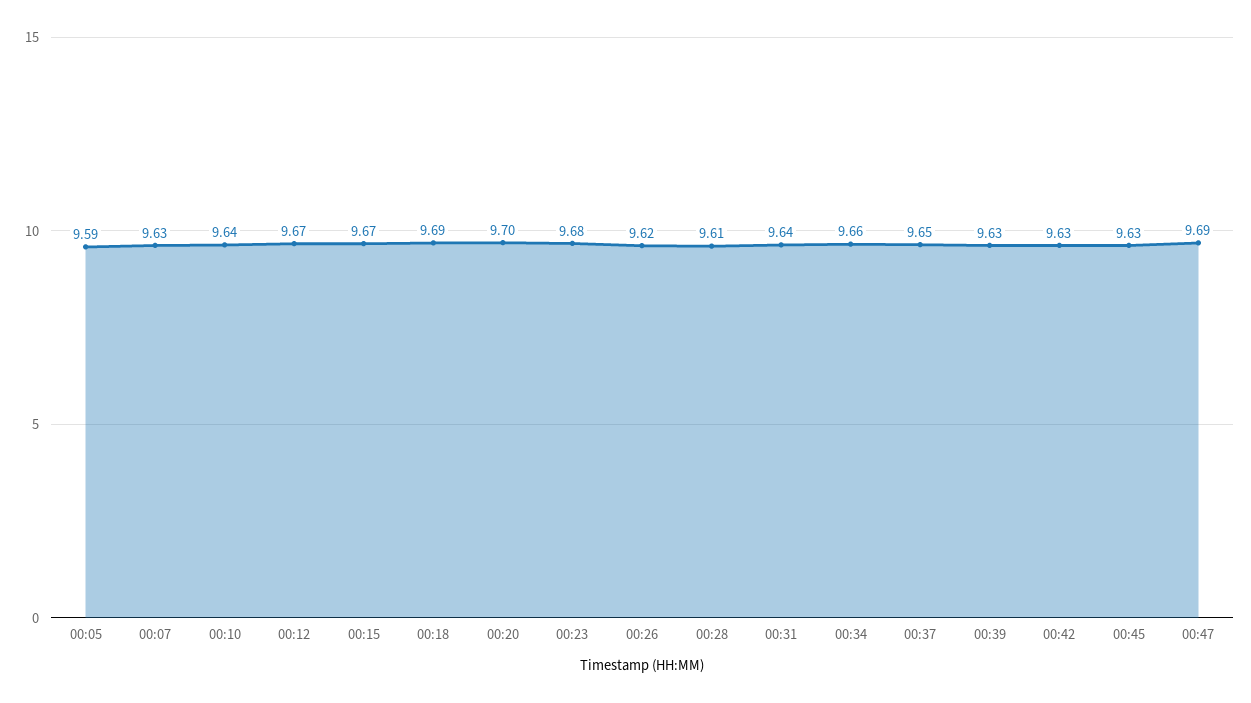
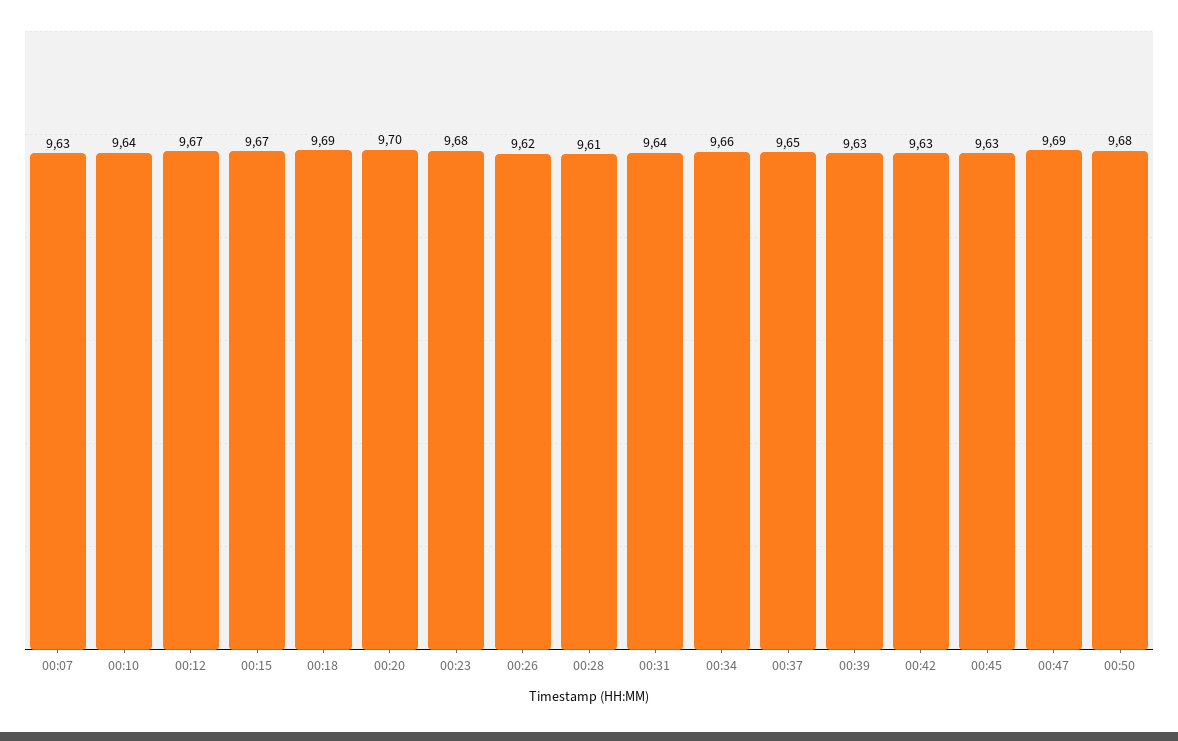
00:05: 9.59 -> none
00:50: none -> 9.68

